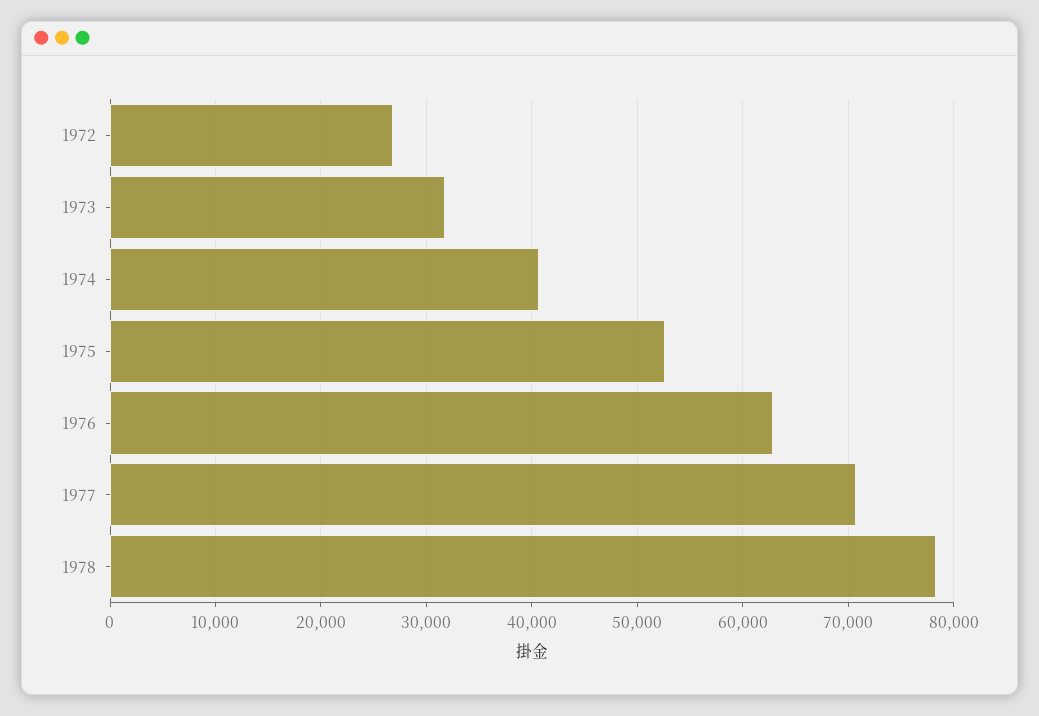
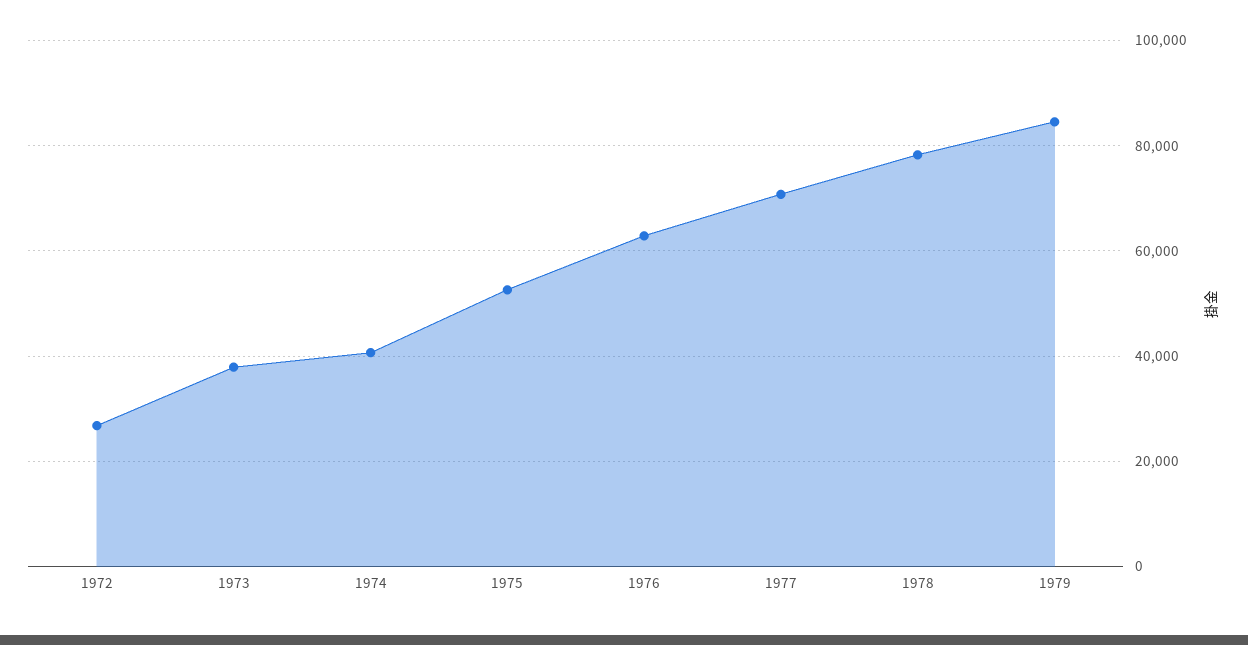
1973: 32000 -> 38000
1979: none -> 84000

